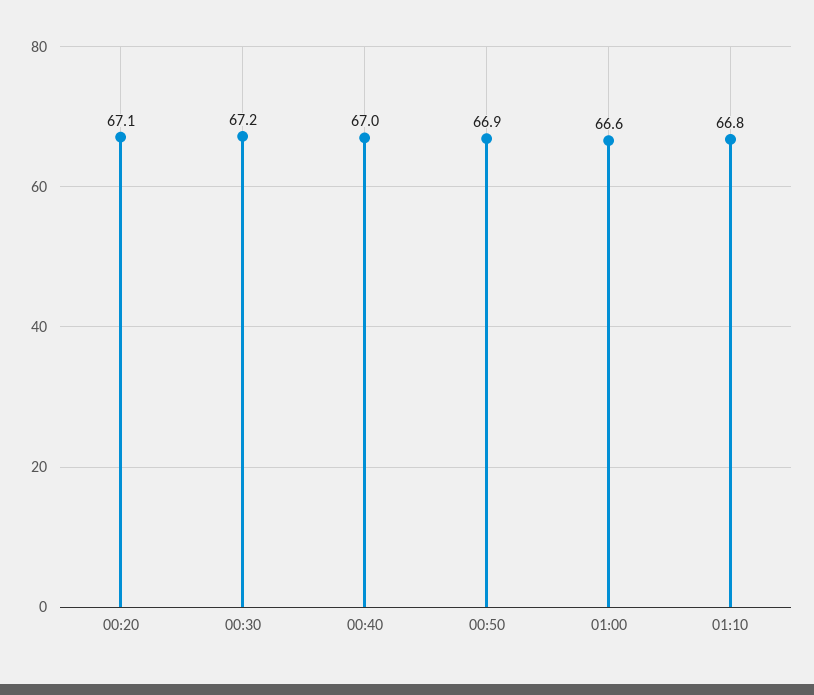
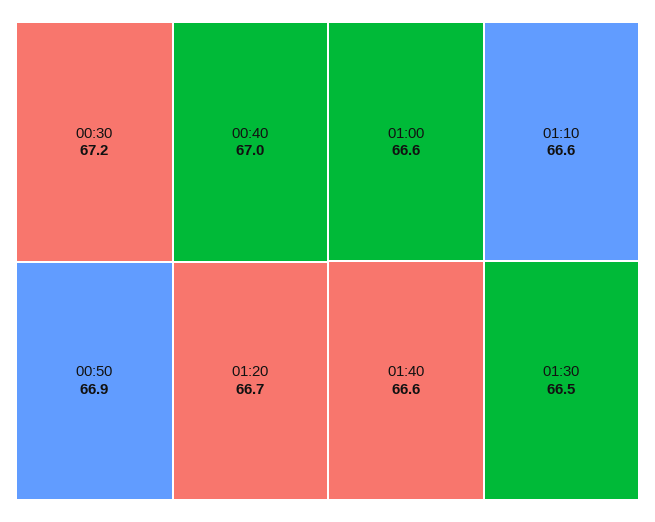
00:20: 67.1 -> none
01:10: 66.8 -> 66.6
01:20: none -> 66.7
01:40: none -> 66.6
01:30: none -> 66.5

